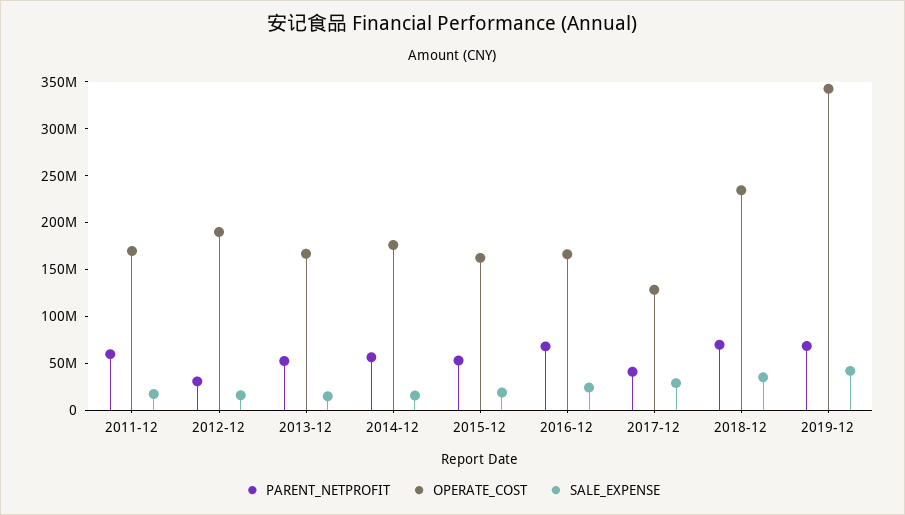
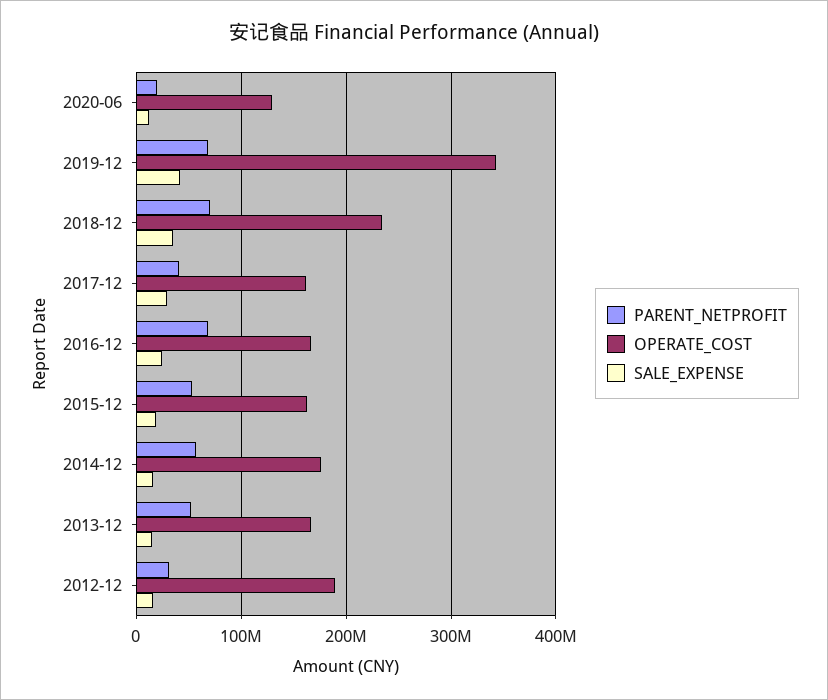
PARENT_NETPROFIT, 2011-12: 60000000 -> none
OPERATE_COST, 2011-12: 170000000 -> none
SALE_EXPENSE, 2011-12: 20000000 -> none
OPERATE_COST, 2017-12: 130000000 -> 160000000
PARENT_NETPROFIT, 2020-06: none -> 20000000
OPERATE_COST, 2020-06: none -> 130000000
SALE_EXPENSE, 2020-06: none -> 10000000

